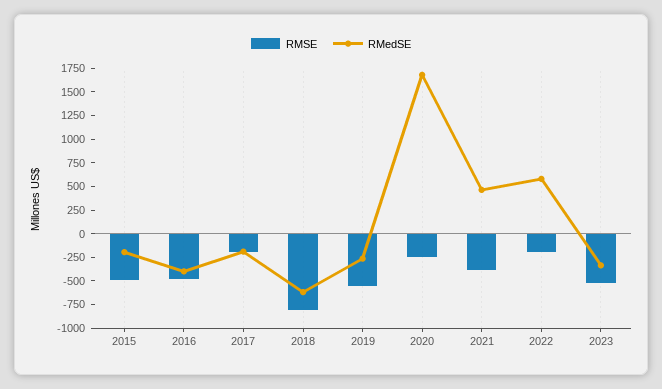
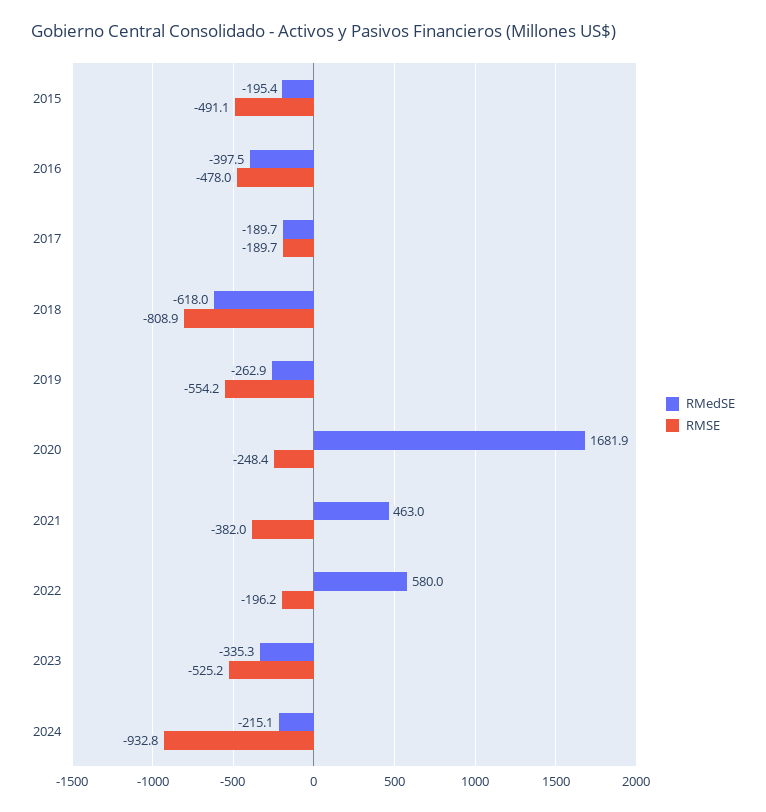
RMedSE, 2024: none -> -215.1
RMSE, 2024: none -> -932.8

